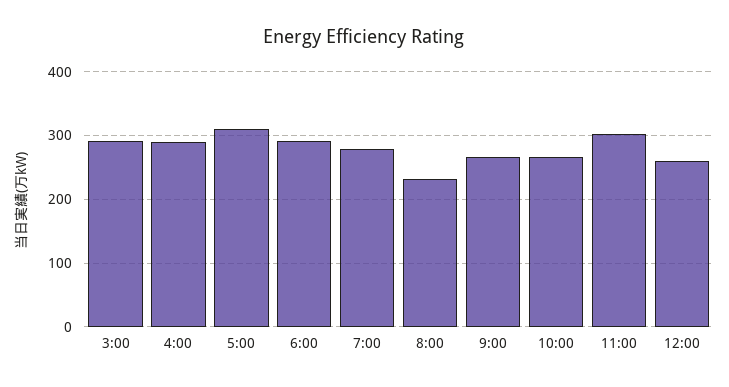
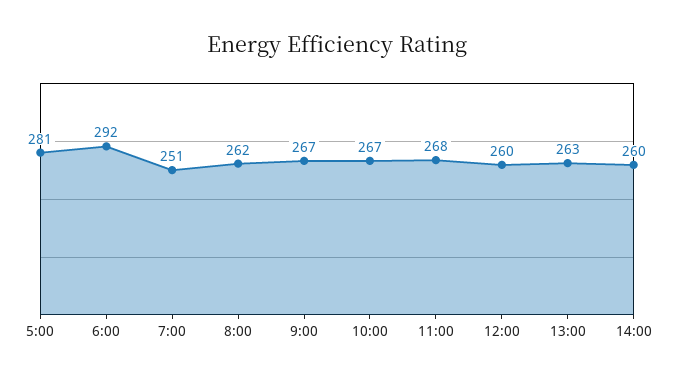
3:00: 290 -> none
4:00: 290 -> none
5:00: 310 -> 281
7:00: 280 -> 251
8:00: 230 -> 262
11:00: 300 -> 268
13:00: none -> 263
14:00: none -> 260

